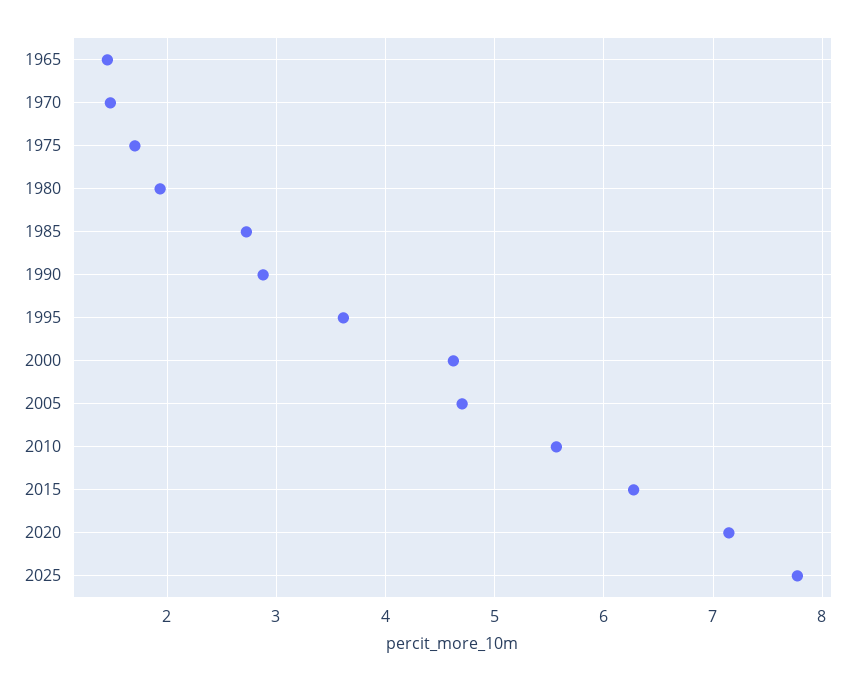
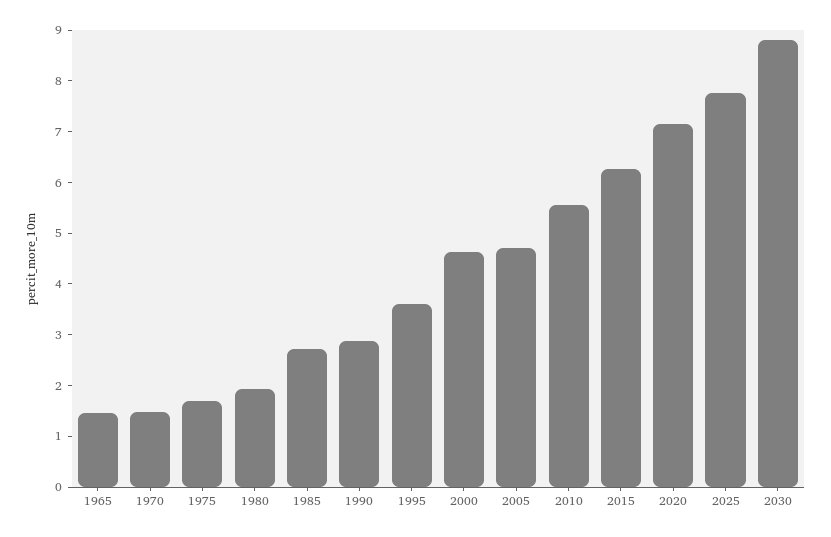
2030: none -> 8.8

